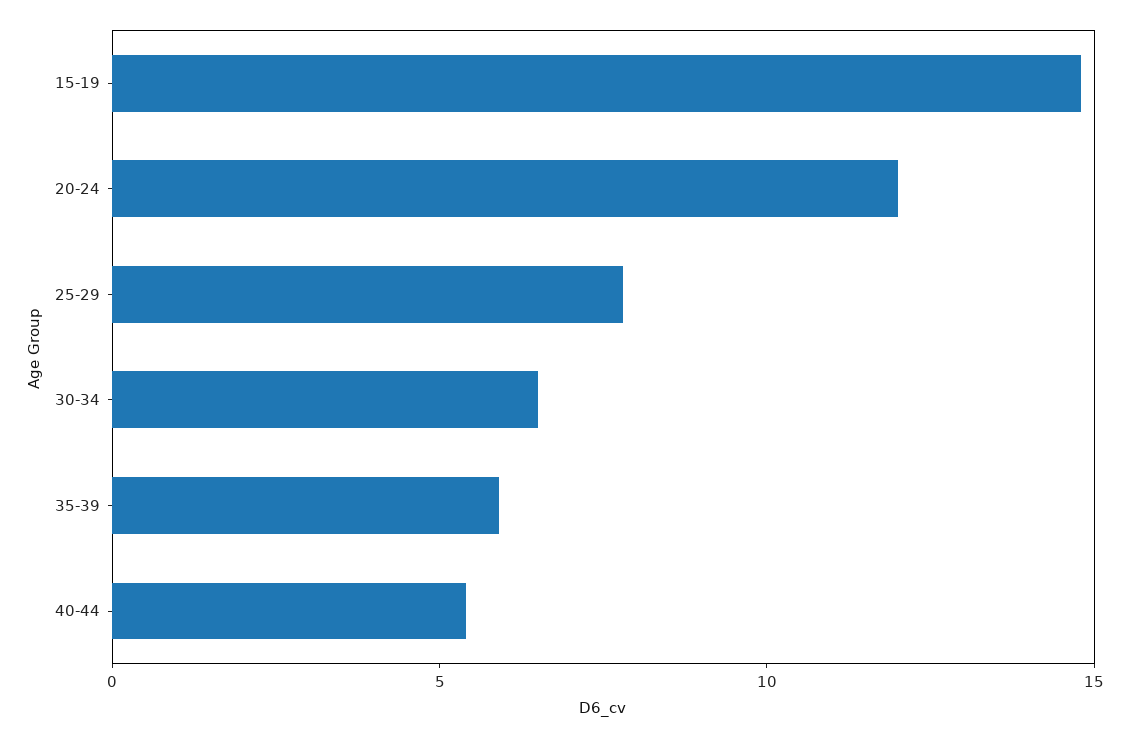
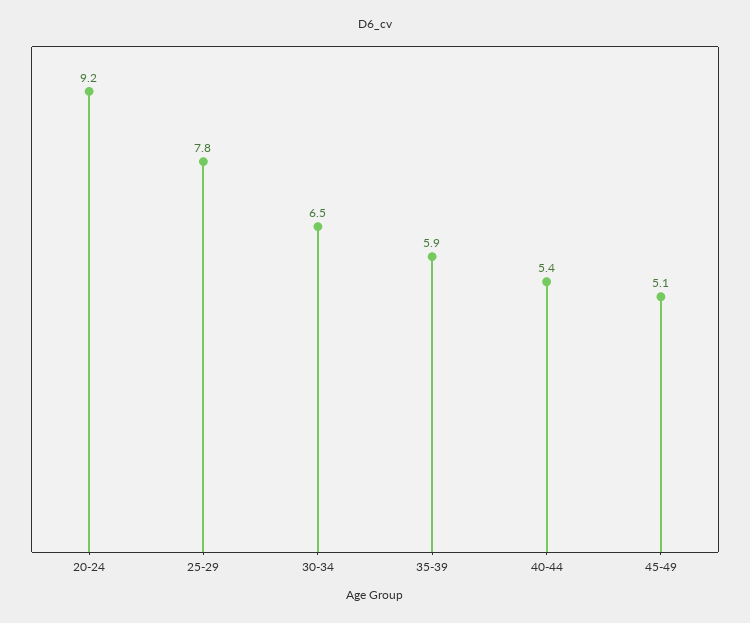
15-19: 15 -> none
20-24: 12 -> 9.2
45-49: none -> 5.1

